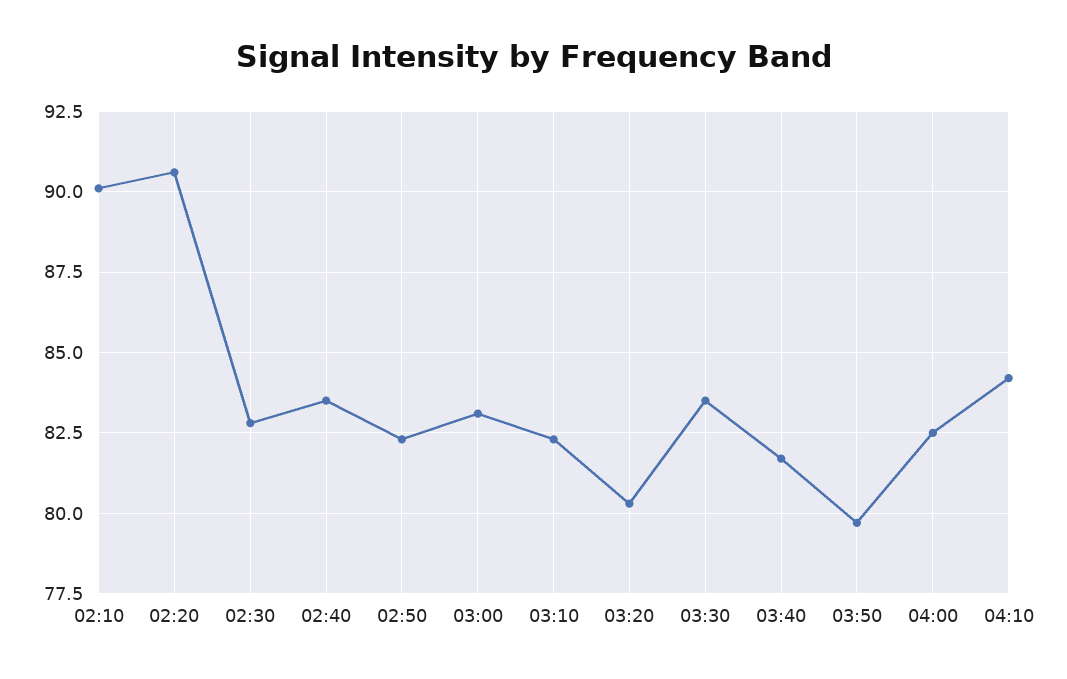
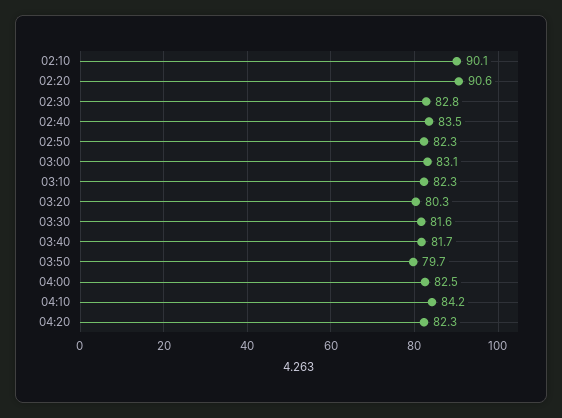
03:30: 83.5 -> 81.6
04:20: none -> 82.3

